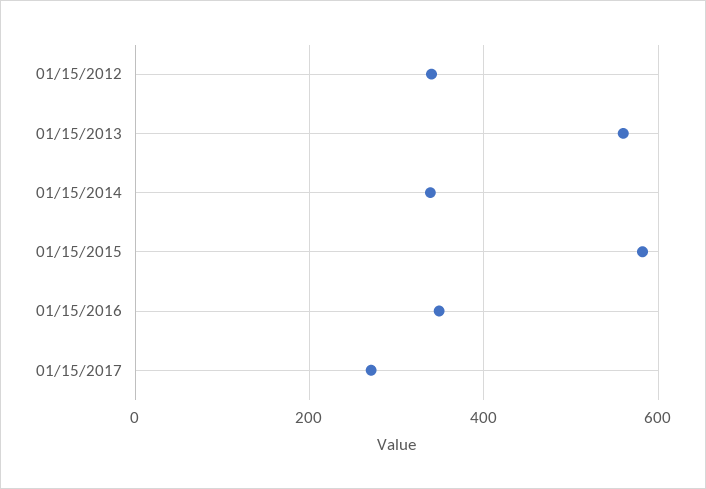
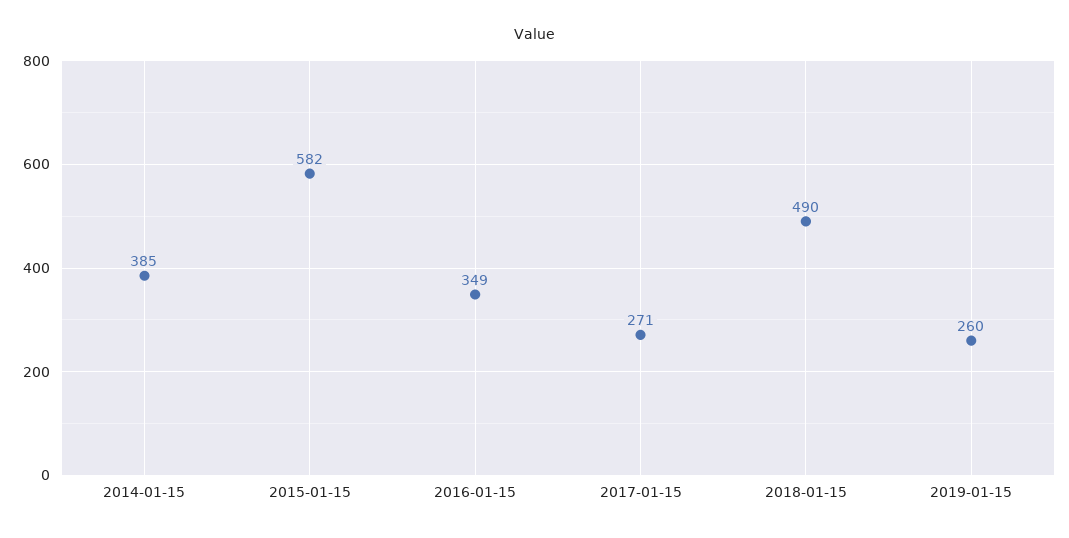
01/15/2012: 340 -> none
01/15/2013: 560 -> none
01/15/2014: 340 -> 385
2018-01-15: none -> 490
2019-01-15: none -> 260

